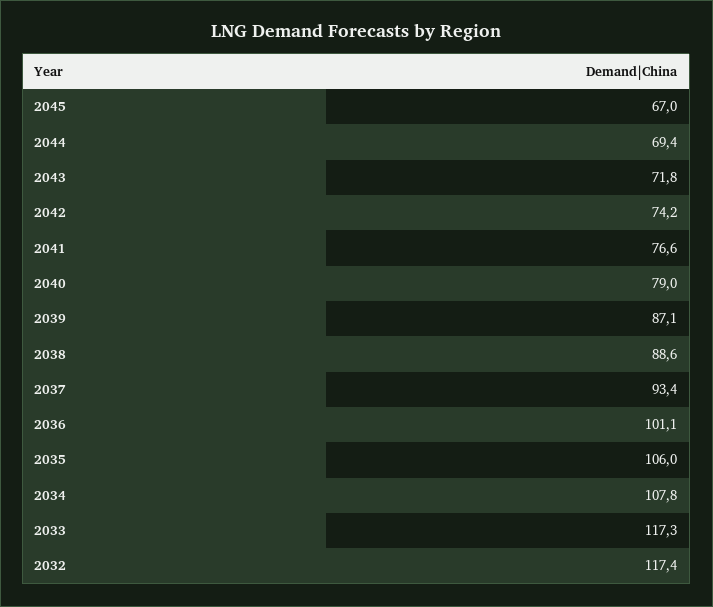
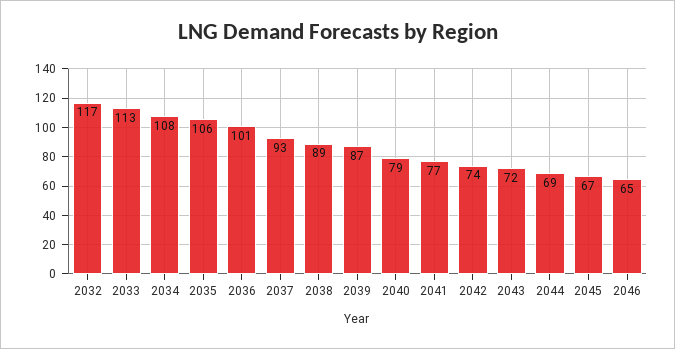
2033: 117.3 -> 113
2046: none -> 65

